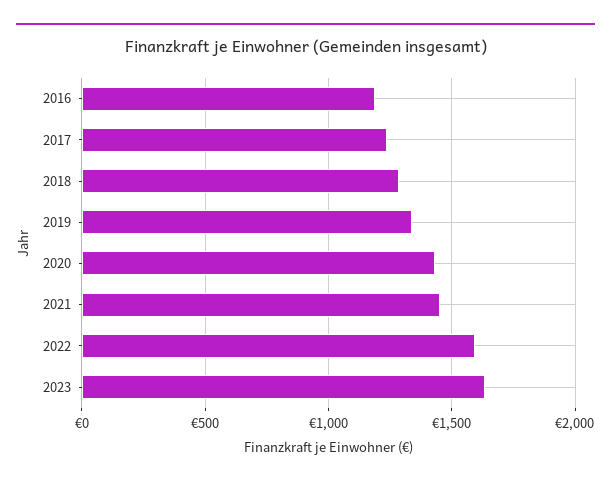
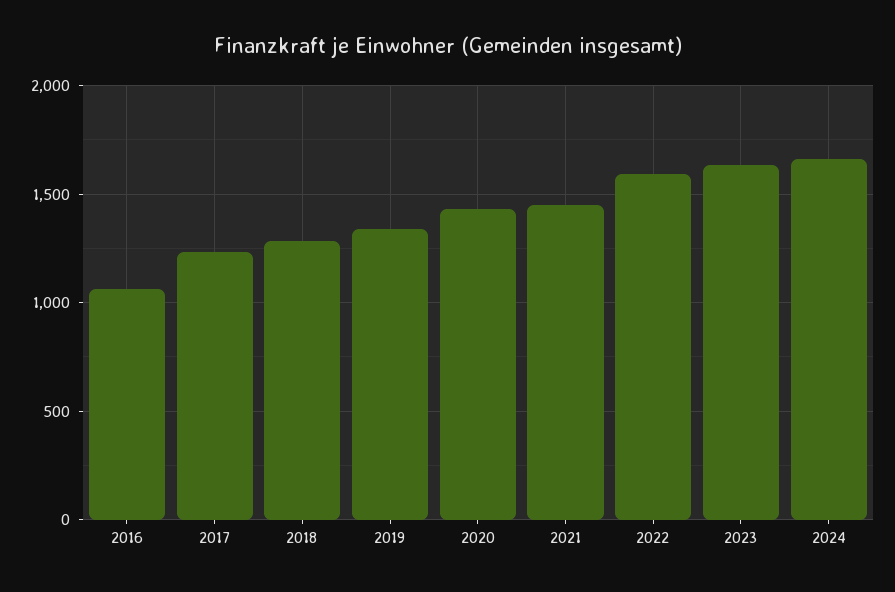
2016: 1200 -> 1050
2024: none -> 1650

